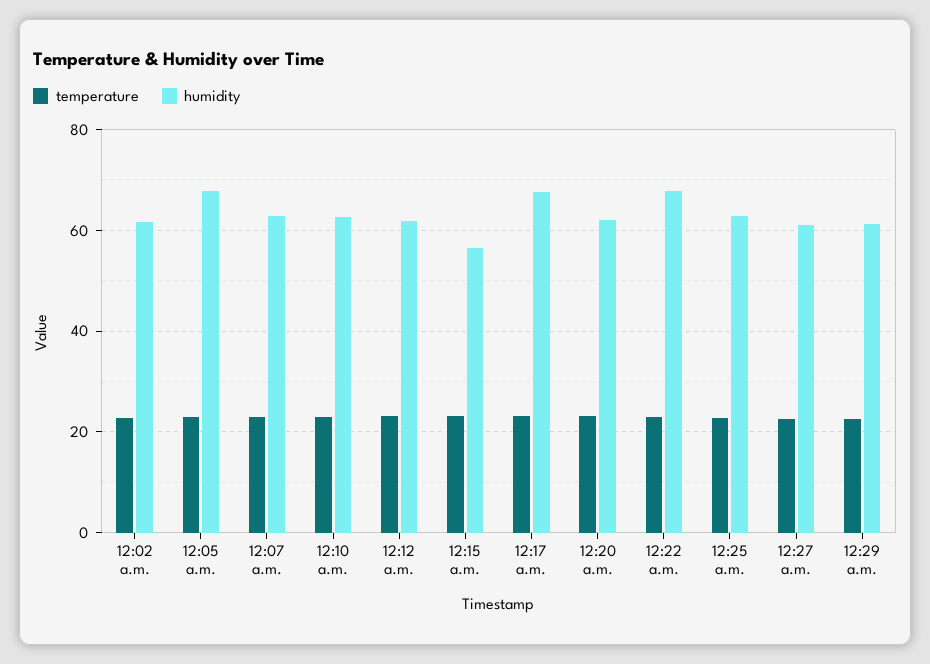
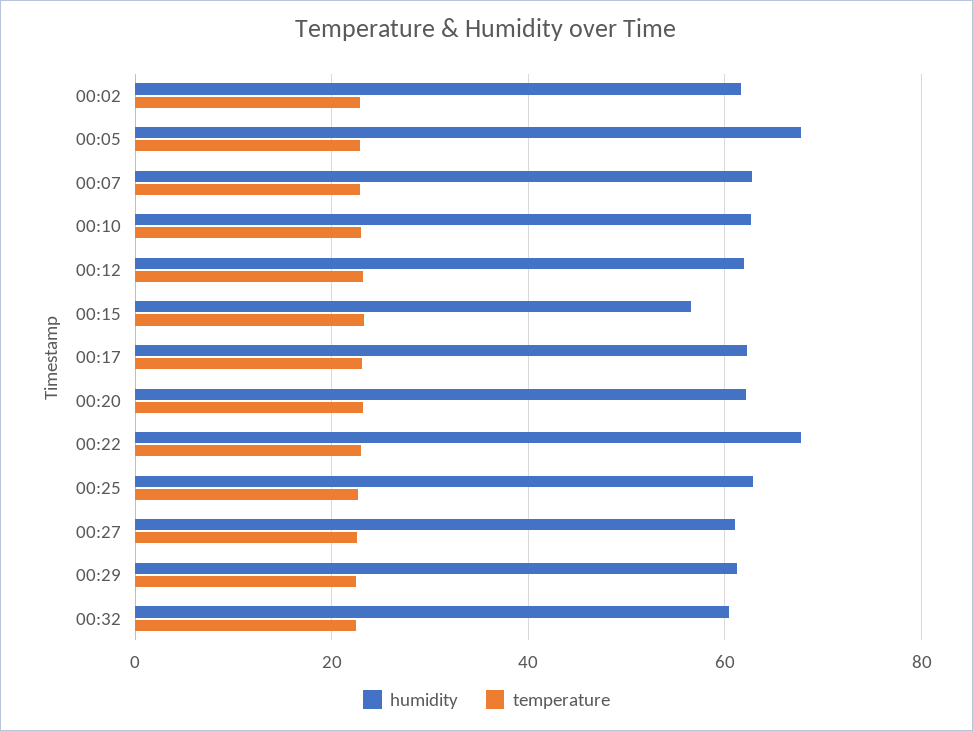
humidity, 12:17 a.m.: 68 -> 62
humidity, 00:32: none -> 60
temperature, 00:32: none -> 22

